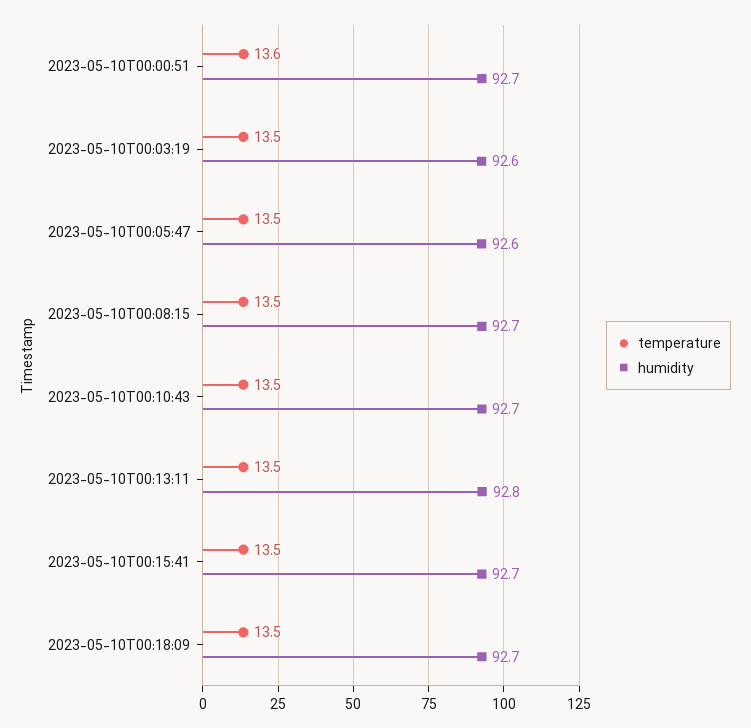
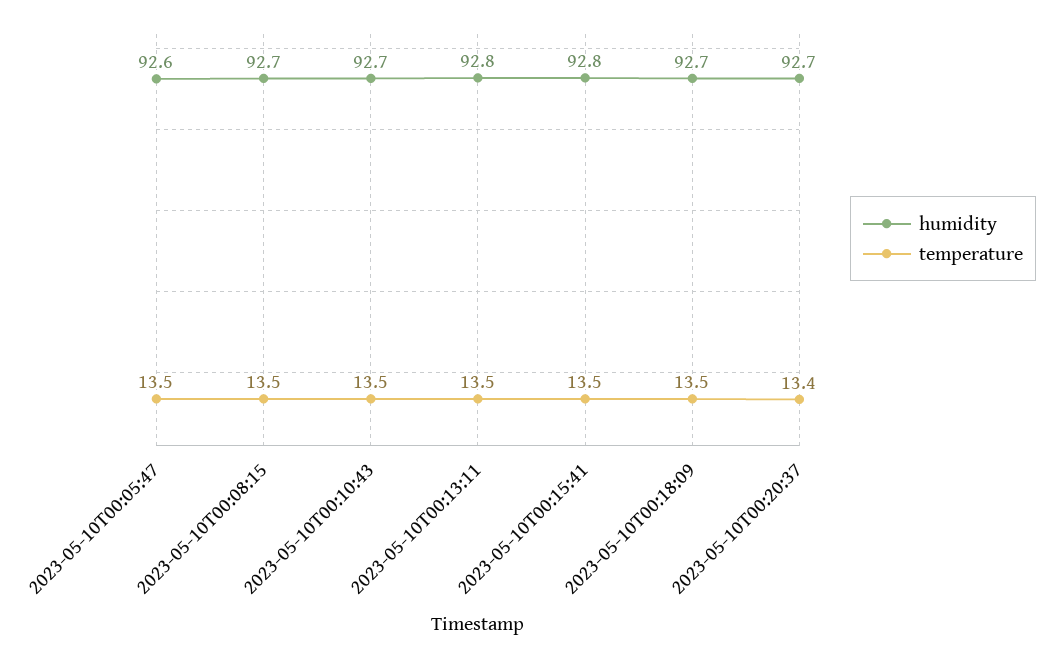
temperature, 2023-05-10T00:00:51: 13.6 -> none
humidity, 2023-05-10T00:00:51: 92.7 -> none
temperature, 2023-05-10T00:03:19: 13.5 -> none
humidity, 2023-05-10T00:03:19: 92.6 -> none
humidity, 2023-05-10T00:15:41: 92.7 -> 92.8
humidity, 2023-05-10T00:20:37: none -> 92.7
temperature, 2023-05-10T00:20:37: none -> 13.4

